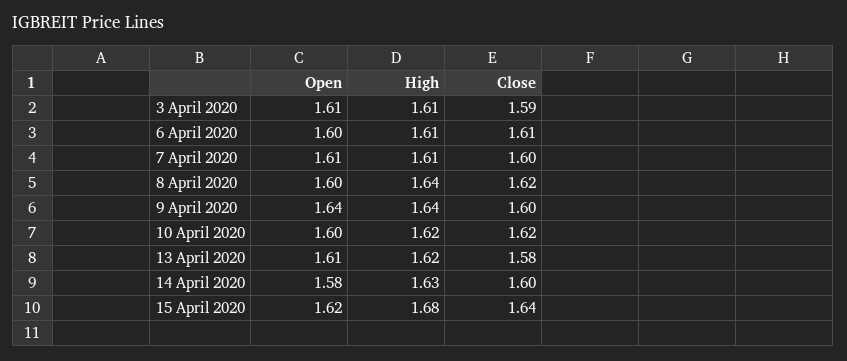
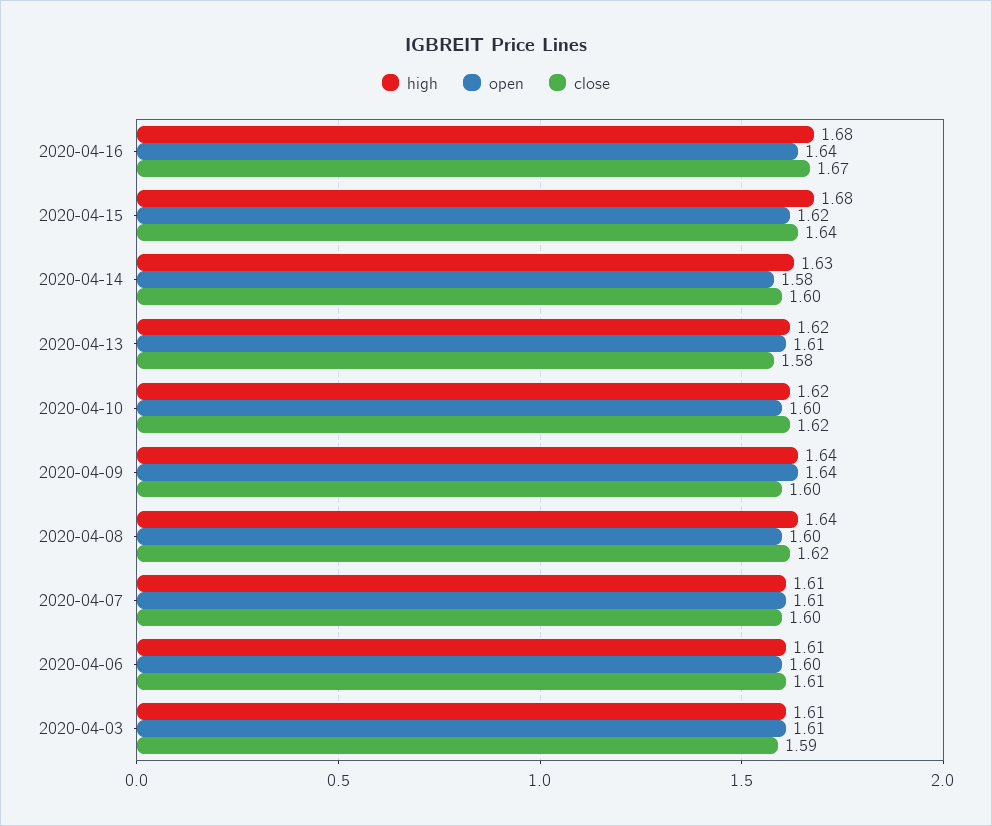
High, 2020-04-16: none -> 1.68
Open, 2020-04-16: none -> 1.64
Close, 2020-04-16: none -> 1.67

